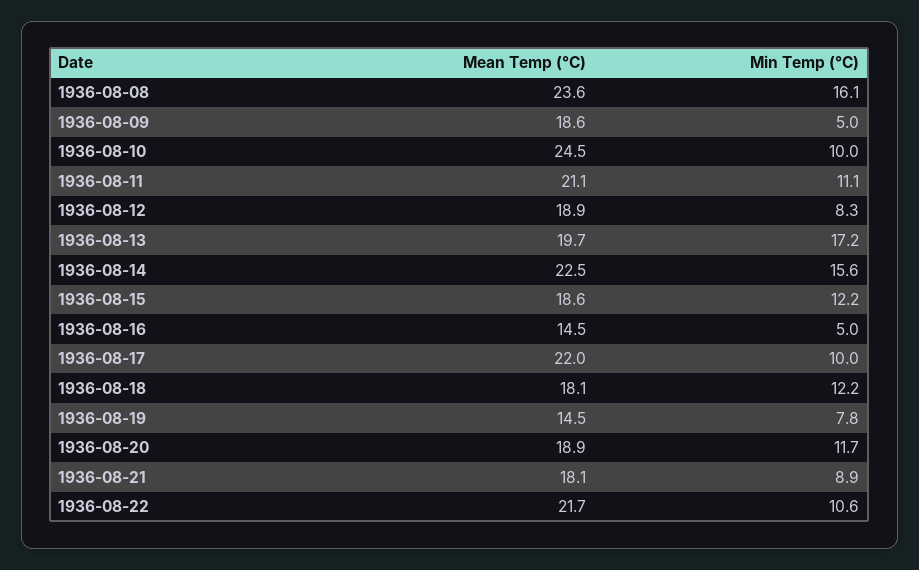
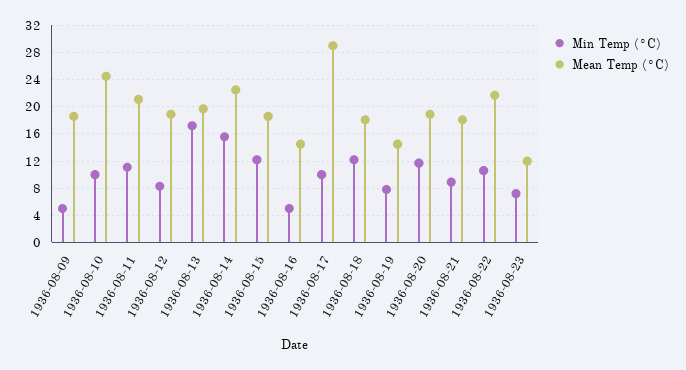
Mean Temp (°C), 1936-08-08: 23.6 -> none
Min Temp (°C), 1936-08-08: 16.1 -> none
Mean Temp (°C), 1936-08-17: 22 -> 29
Min Temp (°C), 1936-08-23: none -> 7
Mean Temp (°C), 1936-08-23: none -> 12

